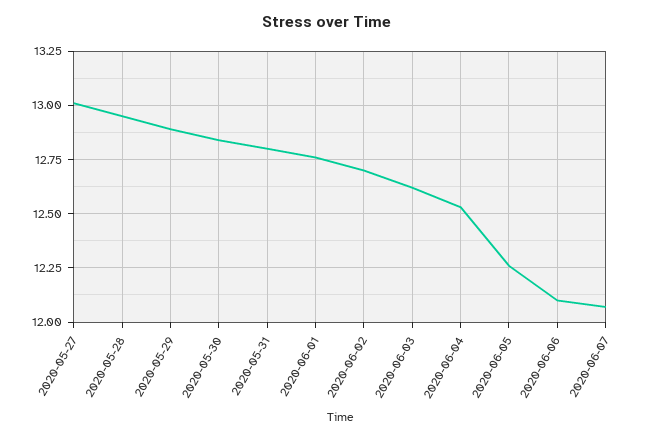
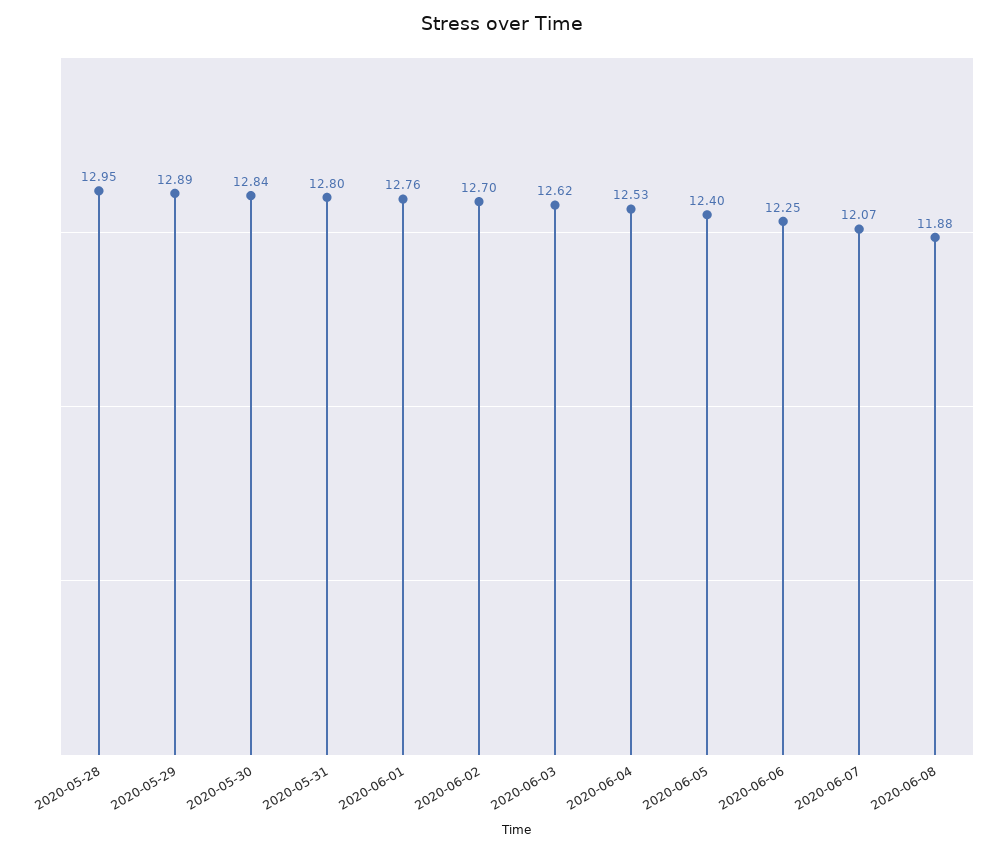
2020-05-27: 13 -> none
2020-06-05: 12.25 -> 12.4
2020-06-06: 12.1 -> 12.25
2020-06-08: none -> 11.88

